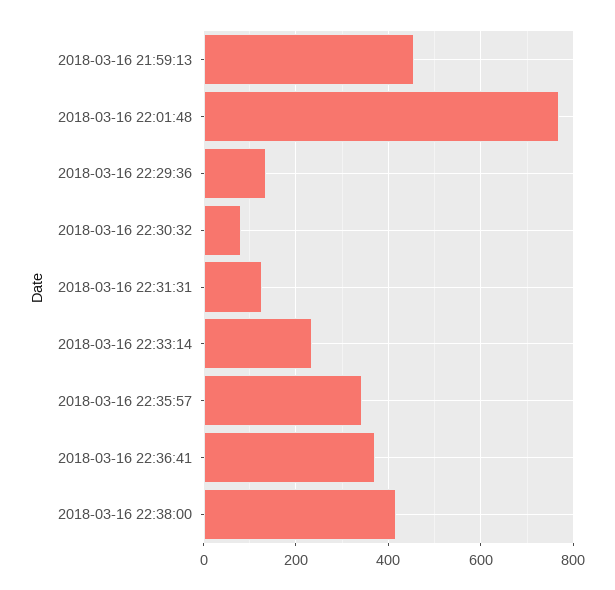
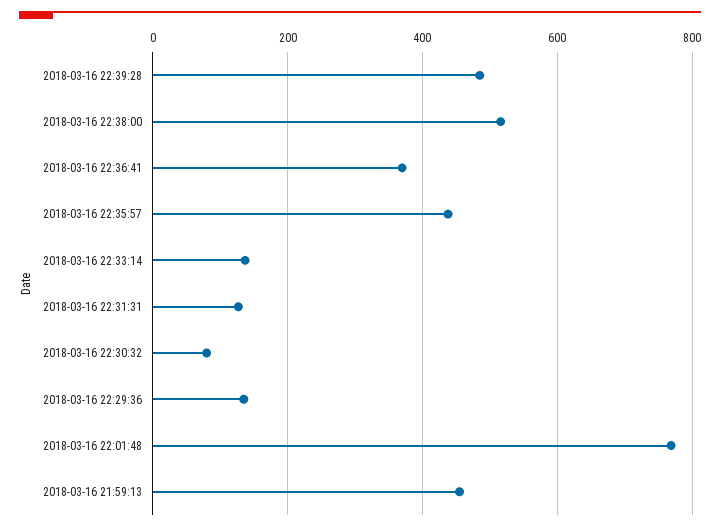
2018-03-16 22:33:14: 240 -> 140
2018-03-16 22:35:57: 340 -> 440
2018-03-16 22:38:00: 420 -> 520
2018-03-16 22:39:28: none -> 480

